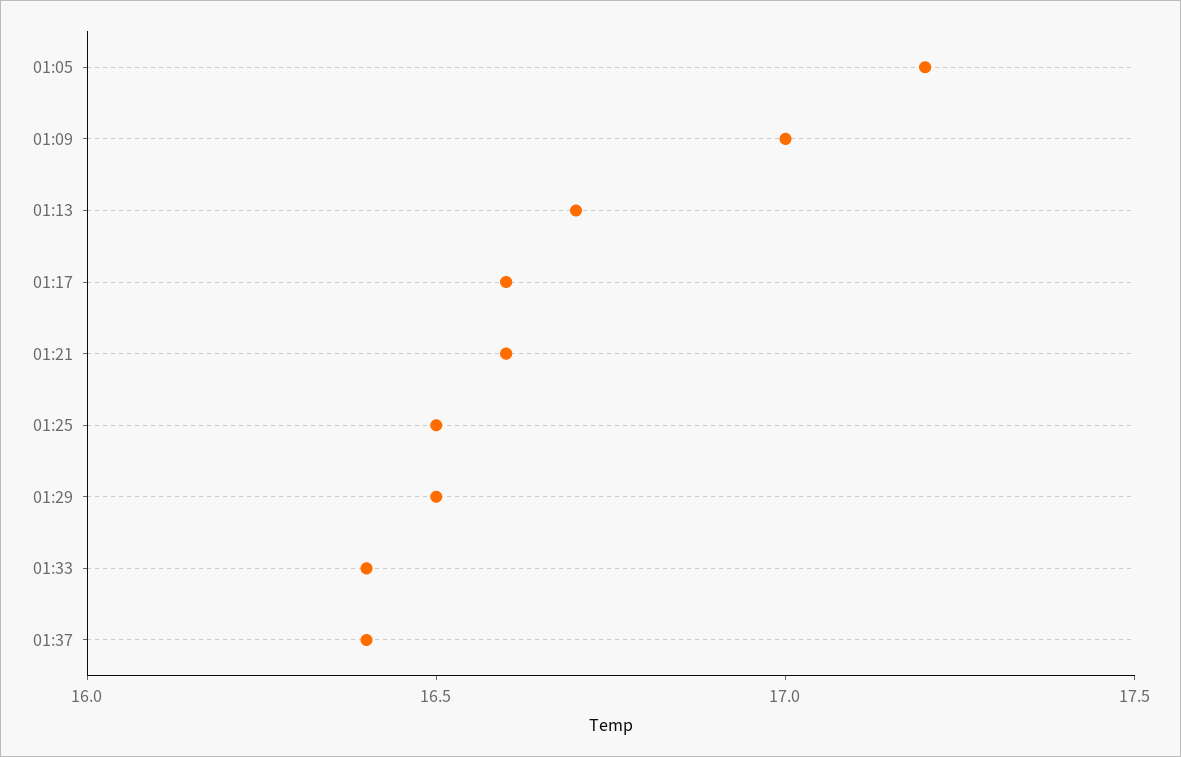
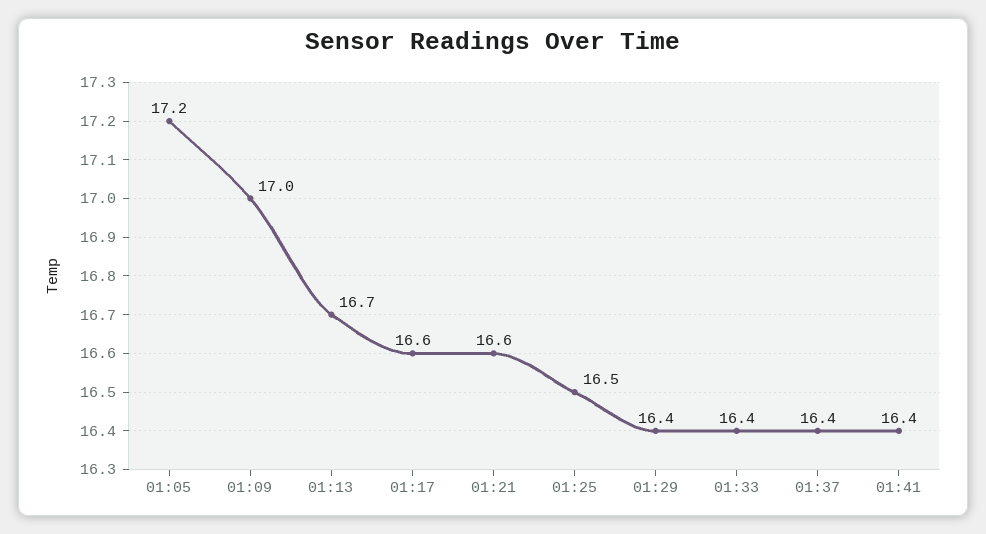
01:29: 16.5 -> 16.4
01:41: none -> 16.4

